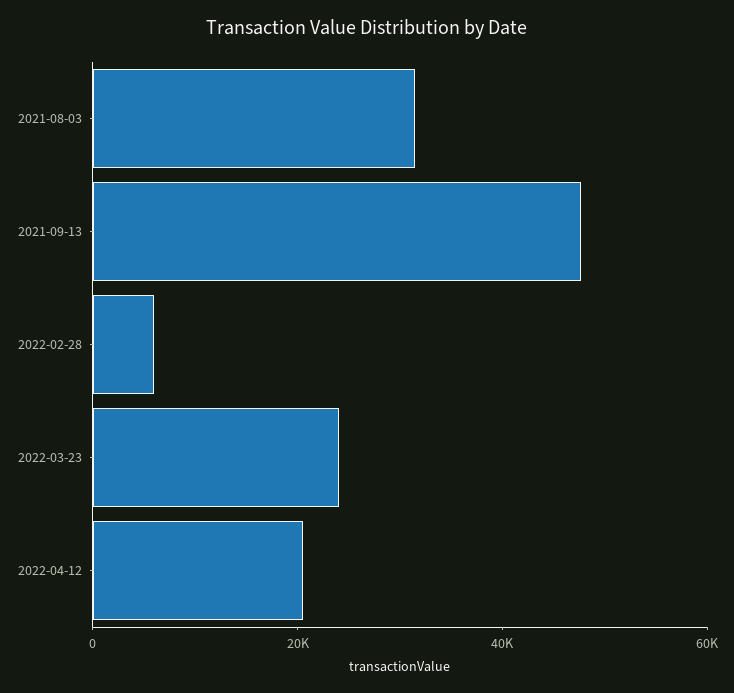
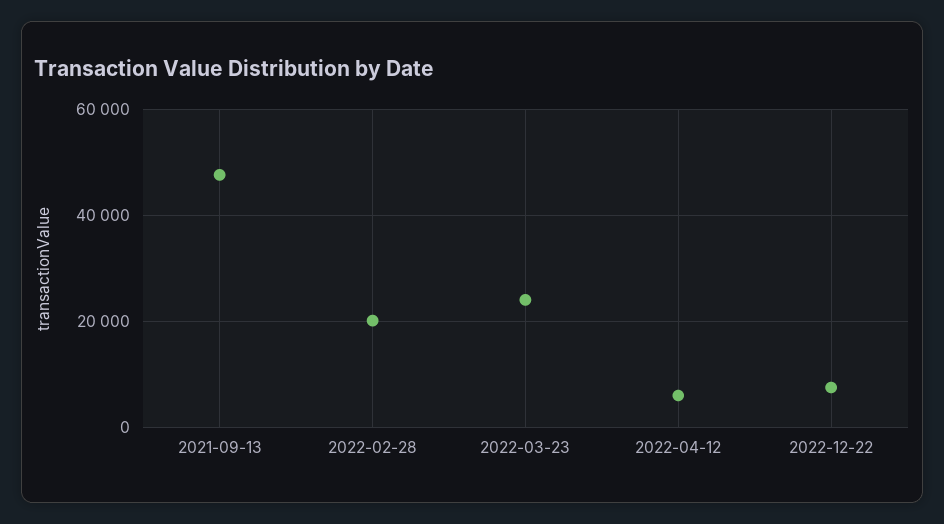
2021-08-03: 30000 -> none
2022-02-28: 5000 -> 20000
2022-04-12: 20000 -> 6000
2022-12-22: none -> 8000

